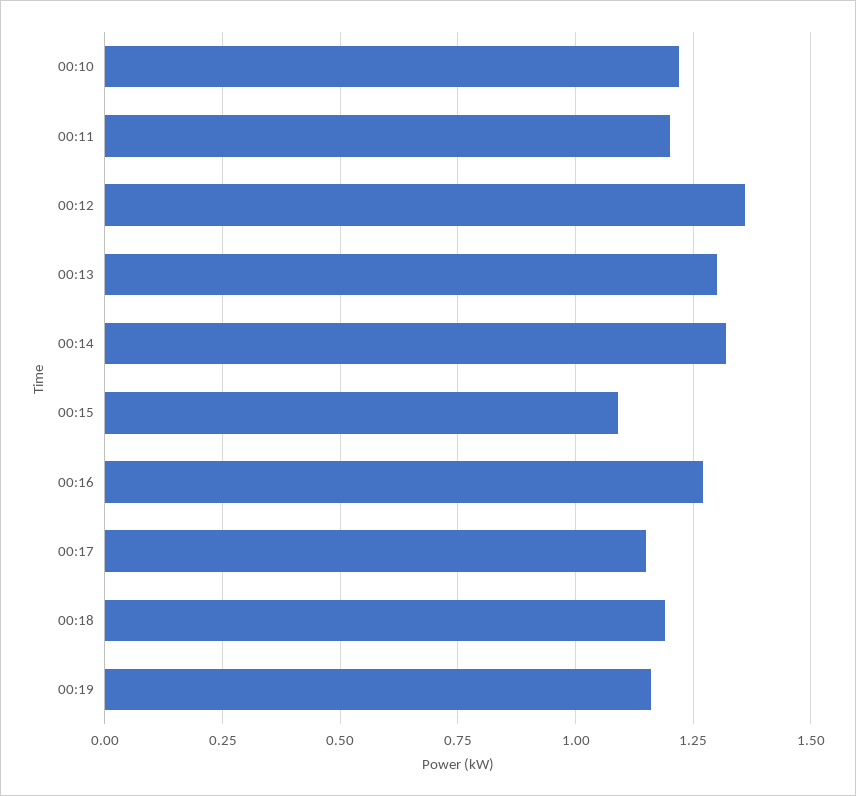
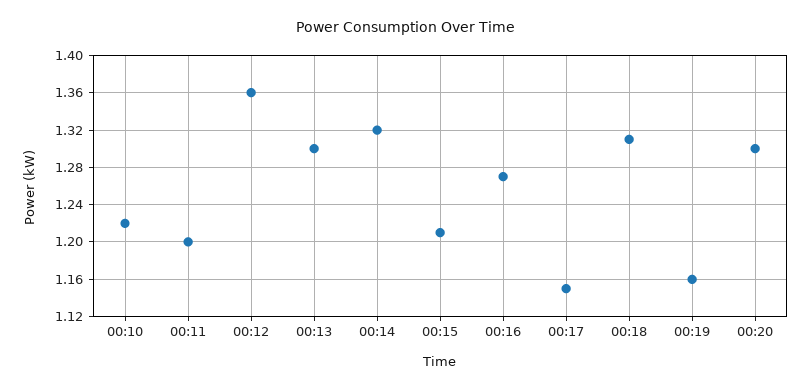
00:15: 1.1 -> 1.21
00:18: 1.2 -> 1.31
00:20: none -> 1.3

